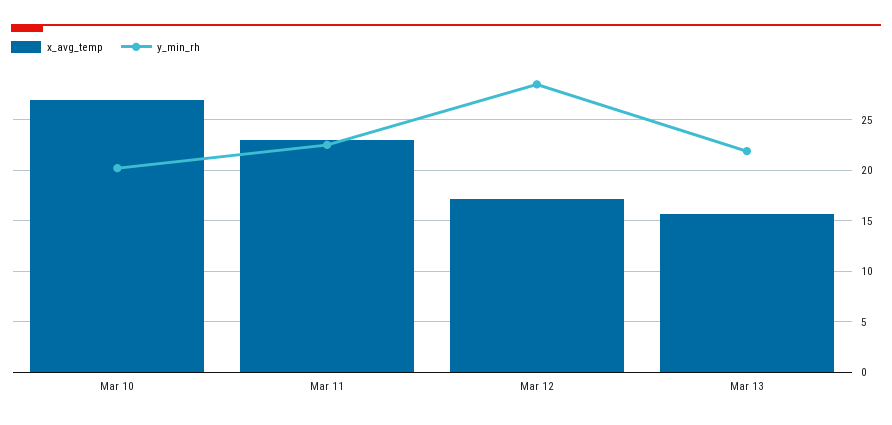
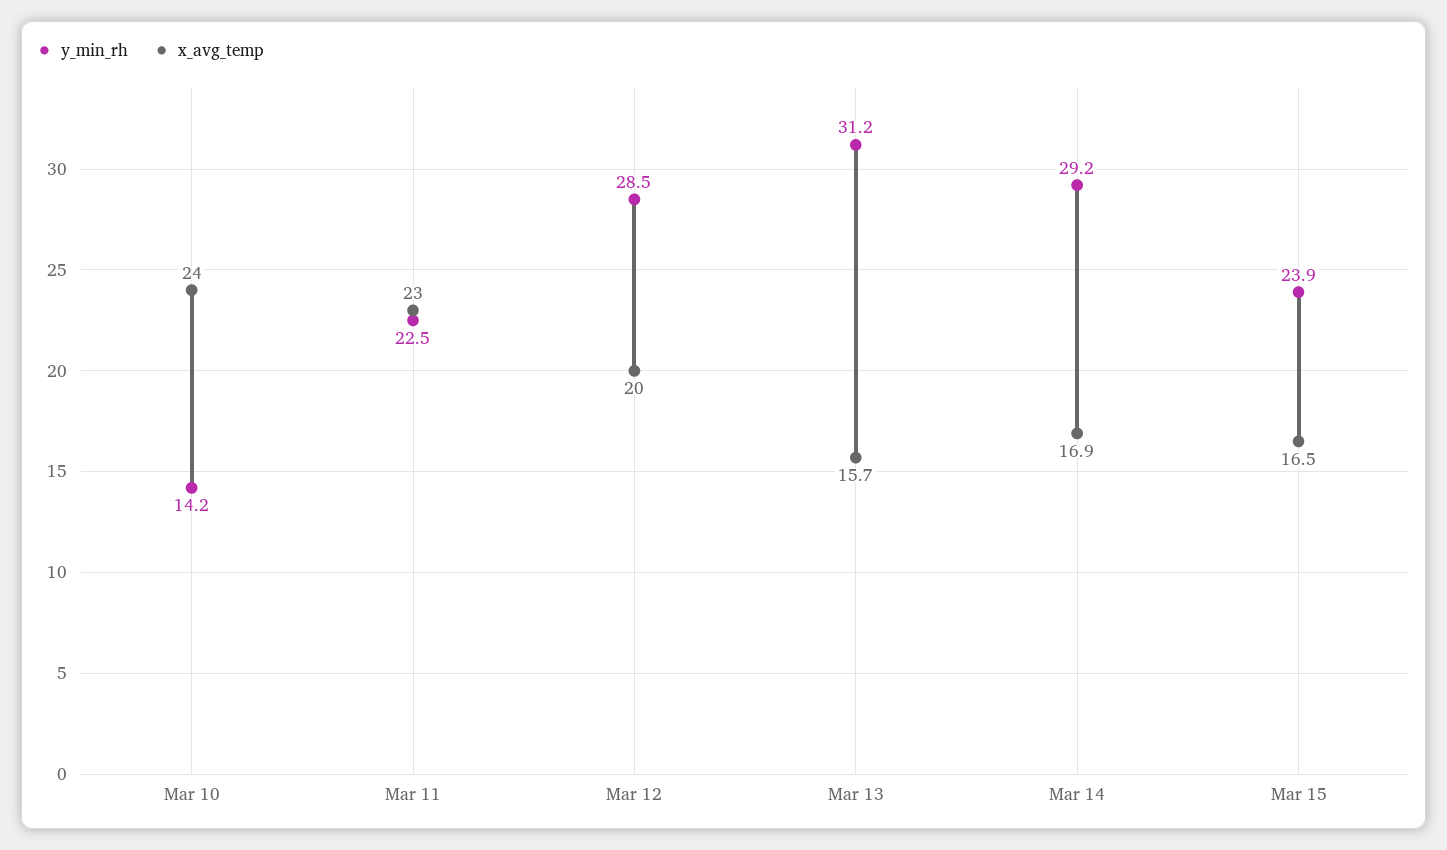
x_avg_temp, Mar 10: 27 -> 24
y_min_rh, Mar 10: 20 -> 14.2
x_avg_temp, Mar 12: 17 -> 20
y_min_rh, Mar 13: 22 -> 31.2
y_min_rh, Mar 14: none -> 29.2
x_avg_temp, Mar 14: none -> 16.9
y_min_rh, Mar 15: none -> 23.9
x_avg_temp, Mar 15: none -> 16.5

